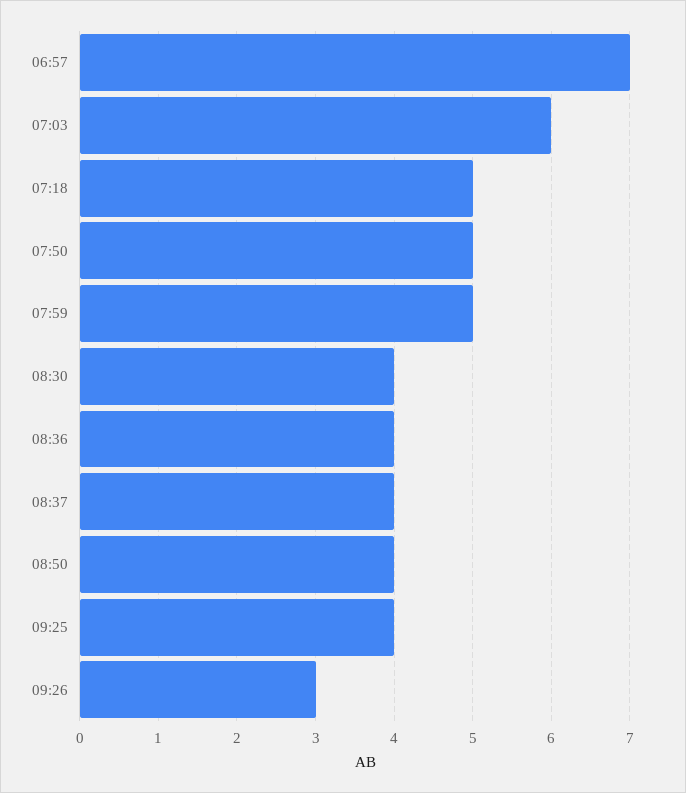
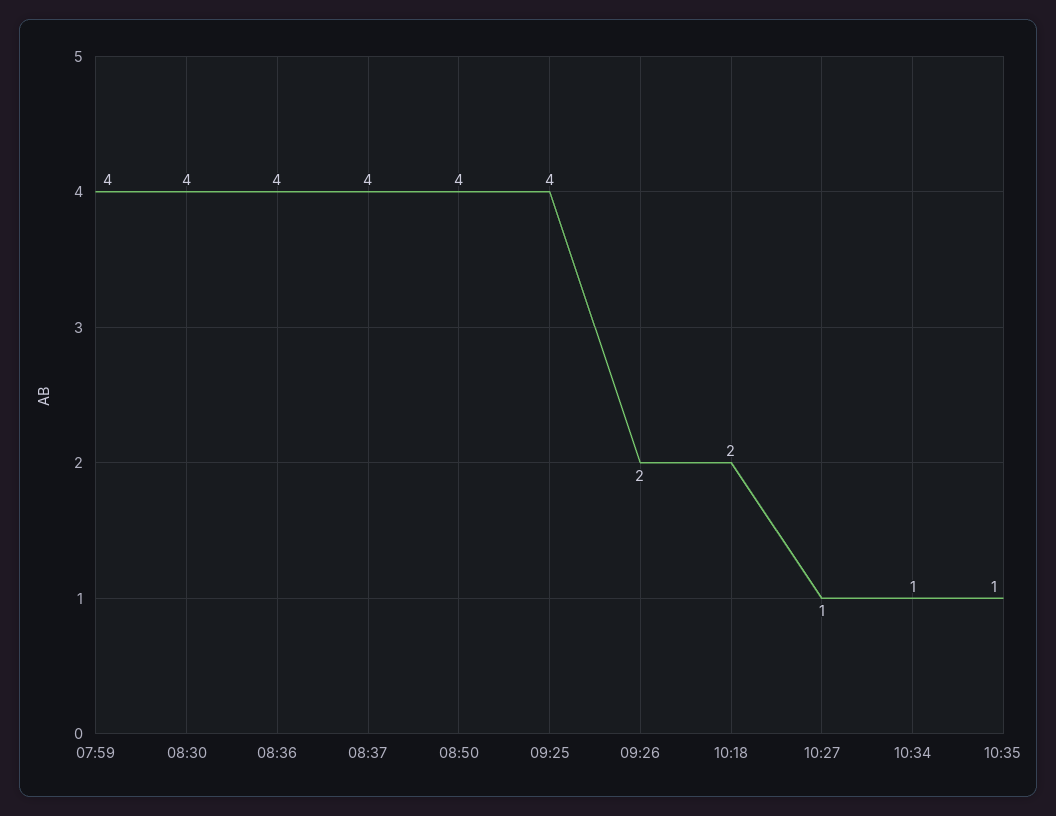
06:57: 7 -> none
07:03: 6 -> none
07:18: 5 -> none
07:50: 5 -> none
07:59: 5 -> 4
09:26: 3 -> 2
10:18: none -> 2
10:27: none -> 1
10:34: none -> 1
10:35: none -> 1

